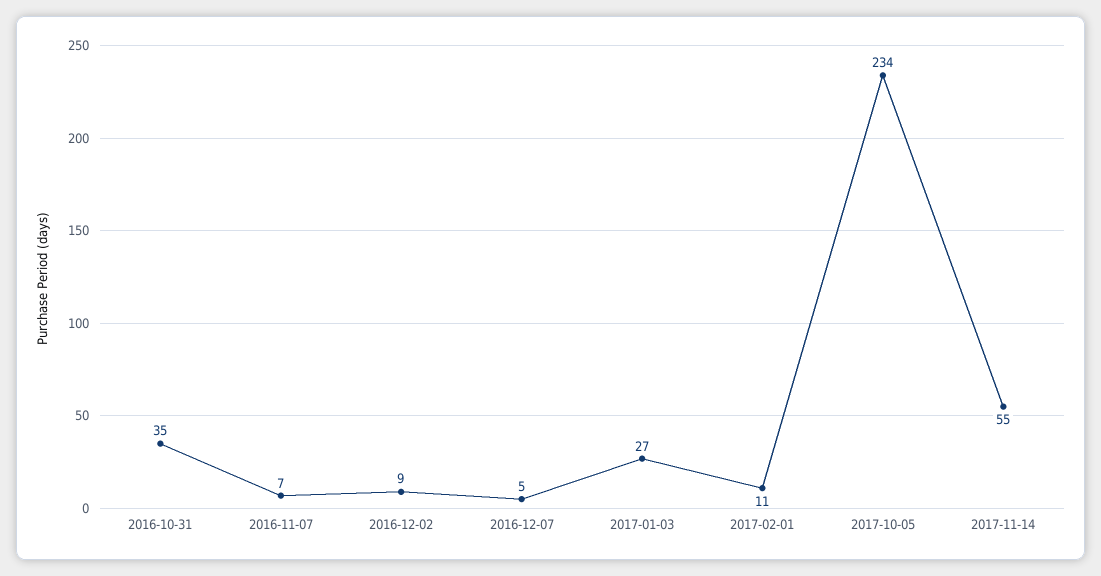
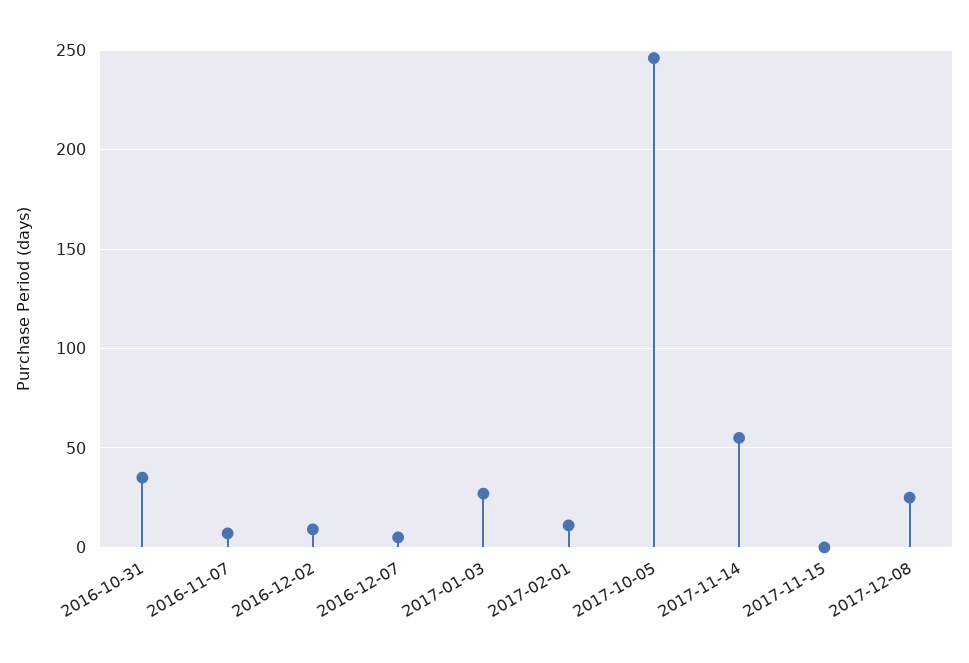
2017-10-05: 234 -> 245
2017-11-15: none -> 0
2017-12-08: none -> 25

